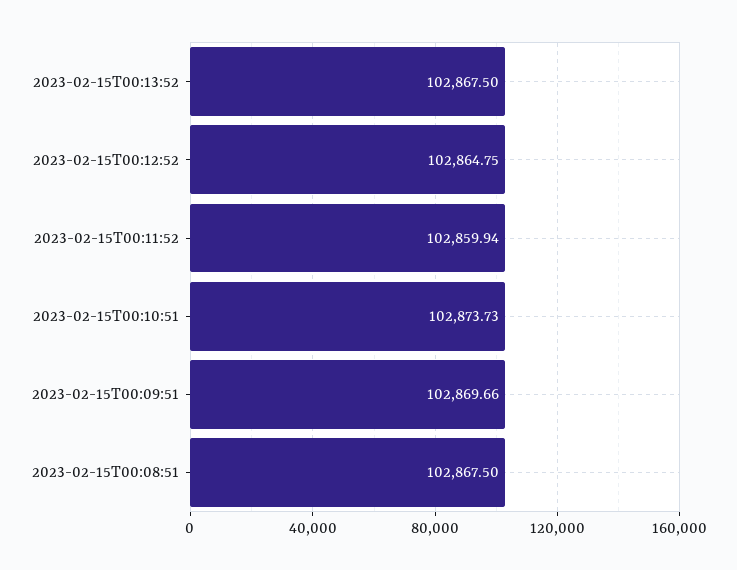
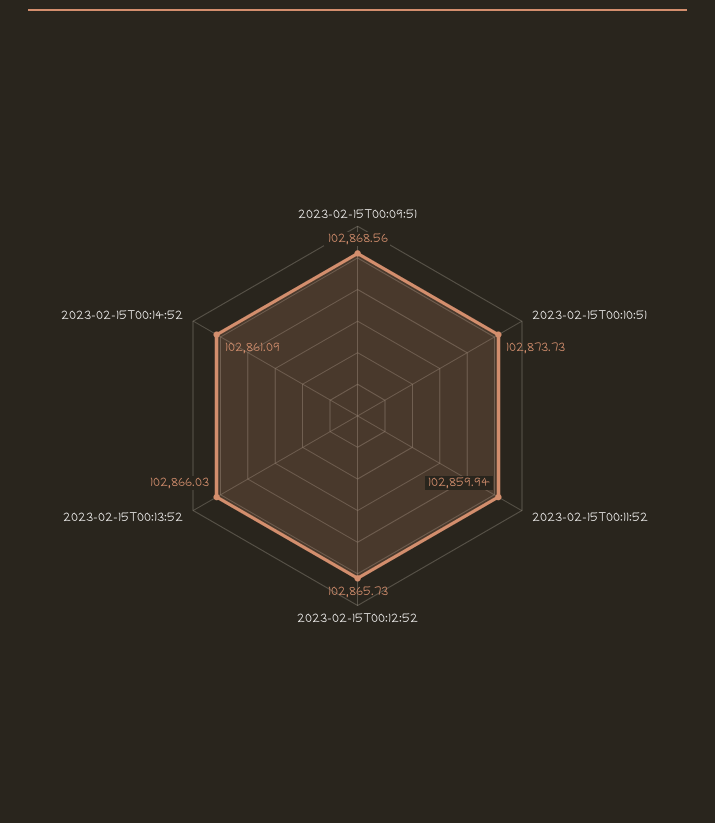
2023-02-15T00:13:52: 102867.5 -> 102866.03
2023-02-15T00:12:52: 102864.75 -> 102865.73
2023-02-15T00:09:51: 102869.66 -> 102868.56
2023-02-15T00:08:51: 102867.5 -> none
2023-02-15T00:14:52: none -> 102861.09

